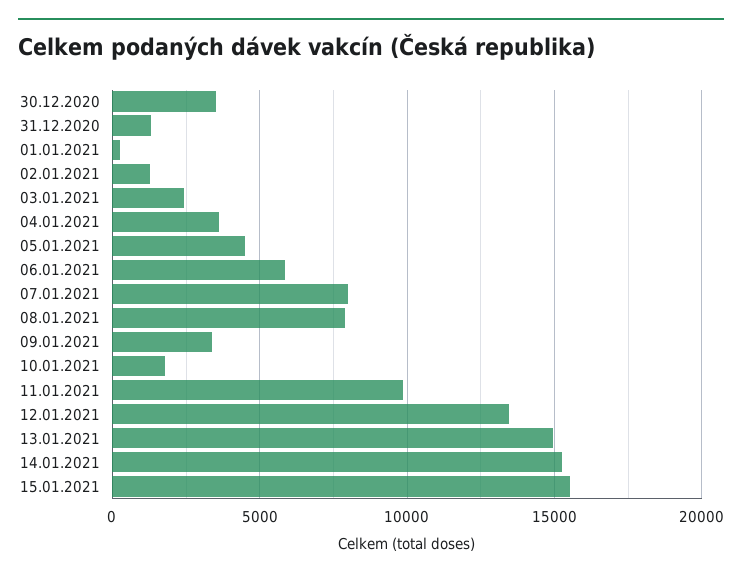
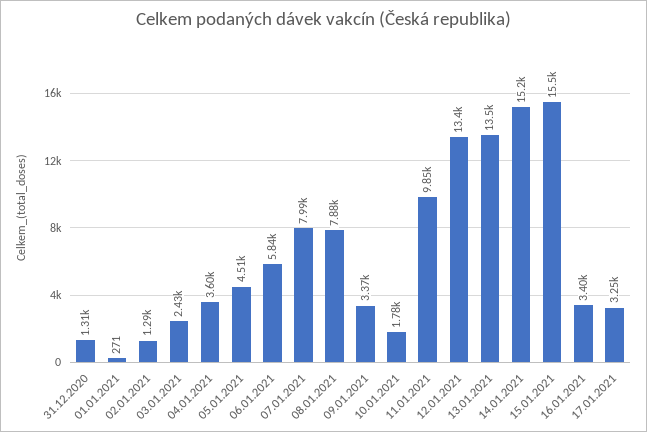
30.12.2020: 3500 -> none
13.01.2021: 15000 -> 13500
16.01.2021: none -> 3400
17.01.2021: none -> 3250

